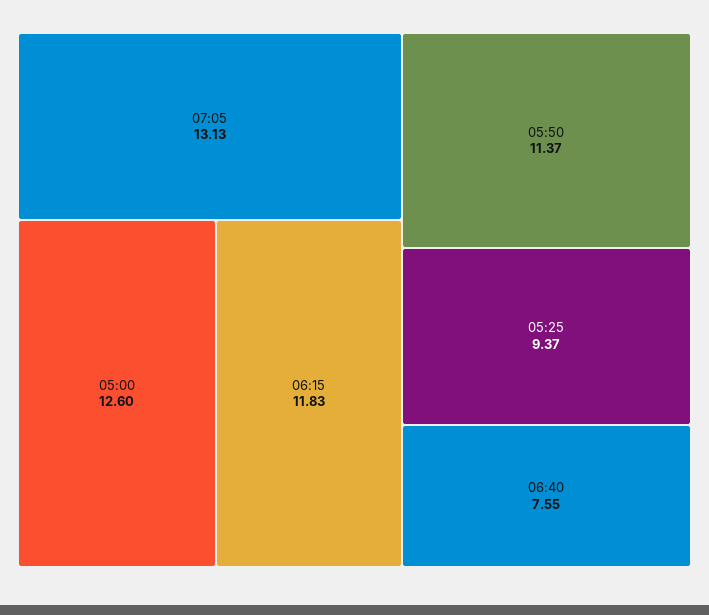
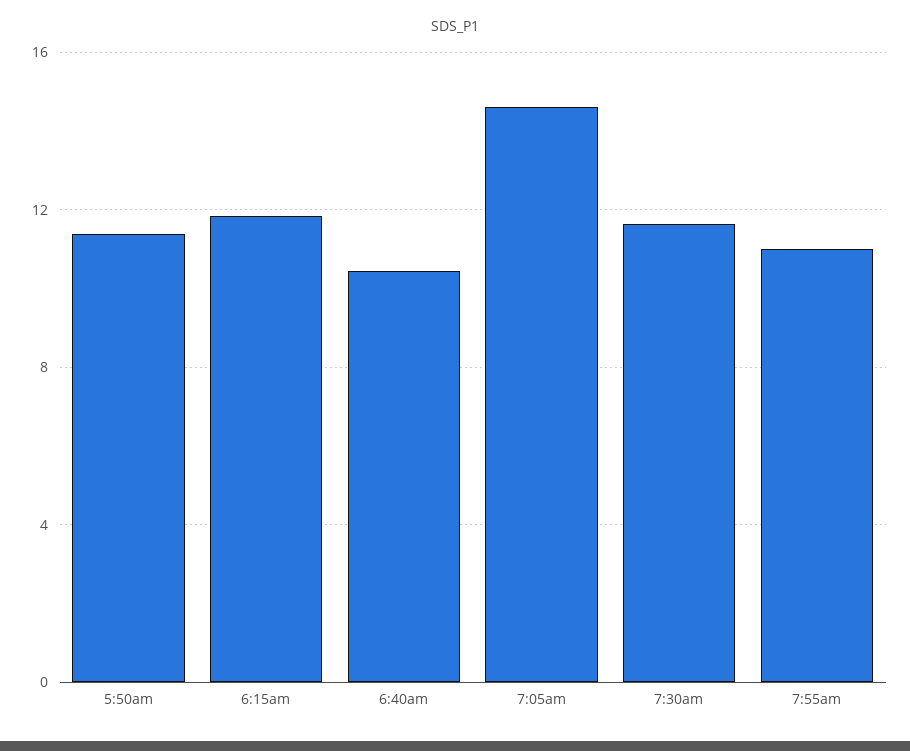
07:05: 13.13 -> 14.5
05:00: 12.6 -> none
05:25: 9.37 -> none
06:40: 7.55 -> 10.5
7:30am: none -> 11.5
7:55am: none -> 11

